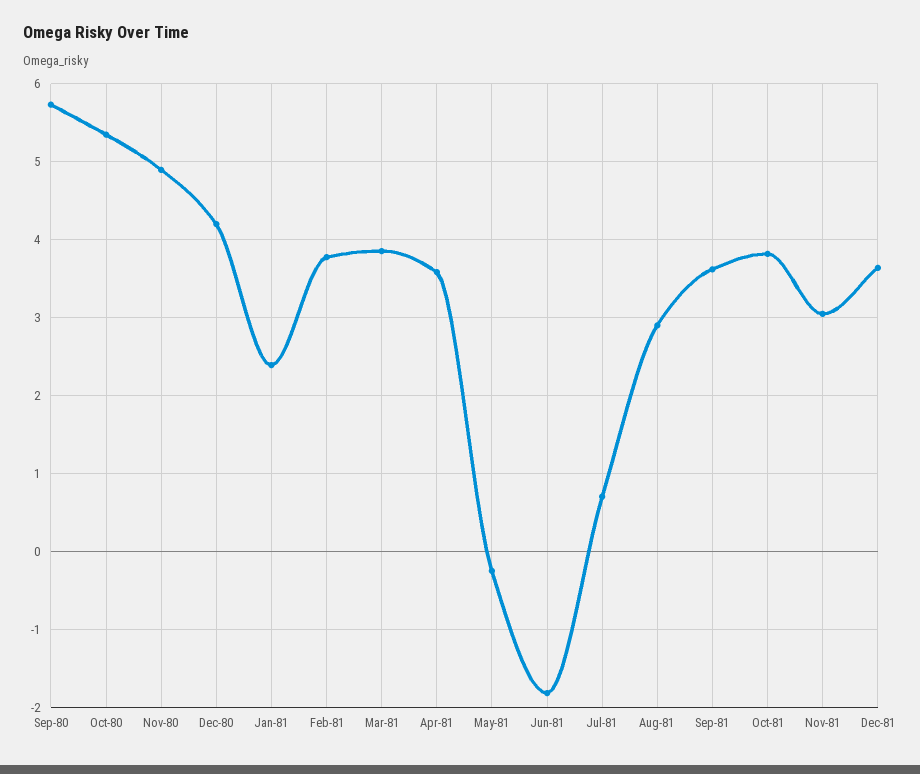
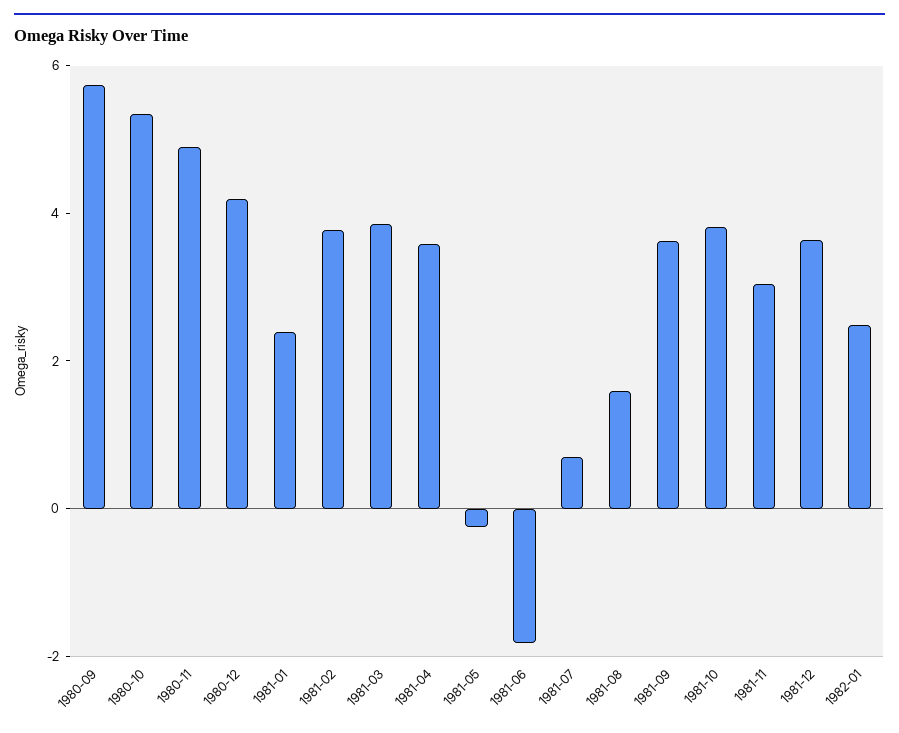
Aug-81: 2.9 -> 1.5
1982-01: none -> 2.5

